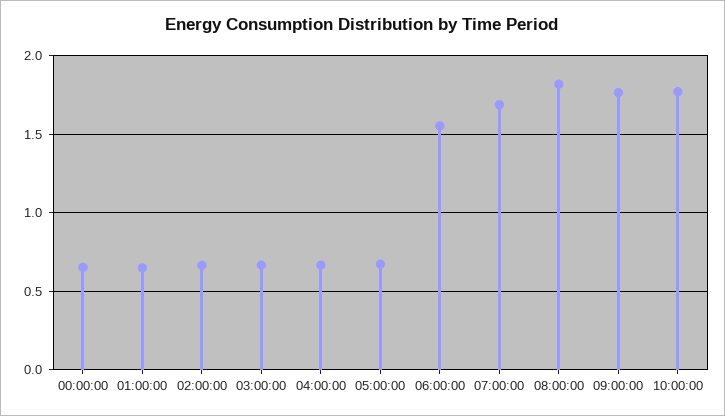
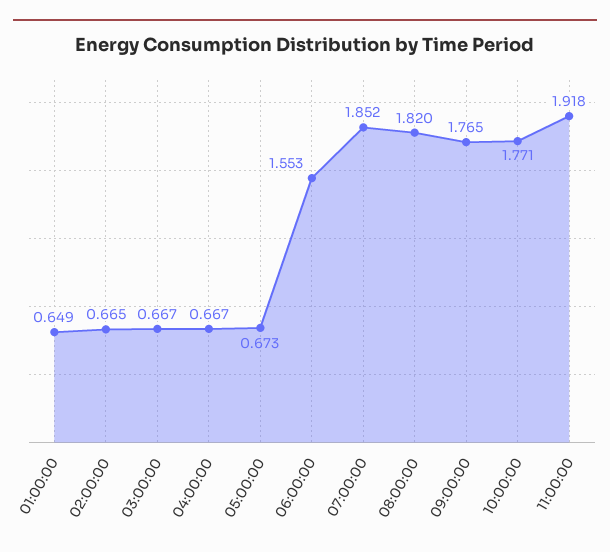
00:00:00: 0.65 -> none
07:00:00: 1.7 -> 1.852
11:00:00: none -> 1.918

